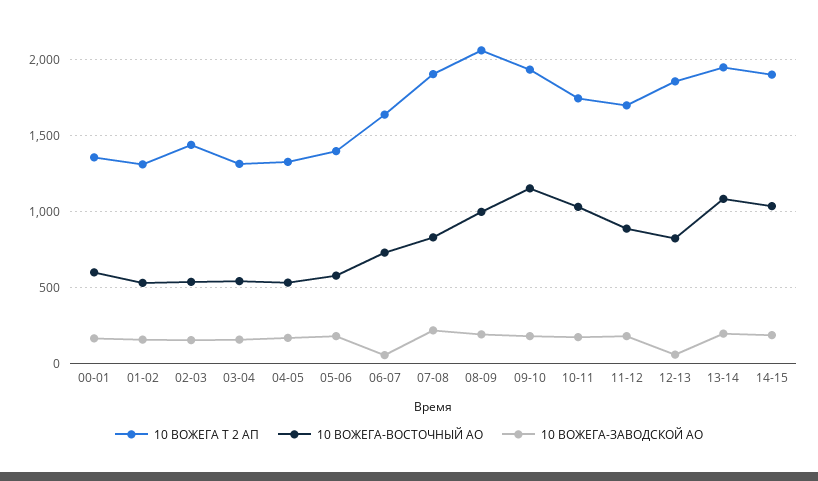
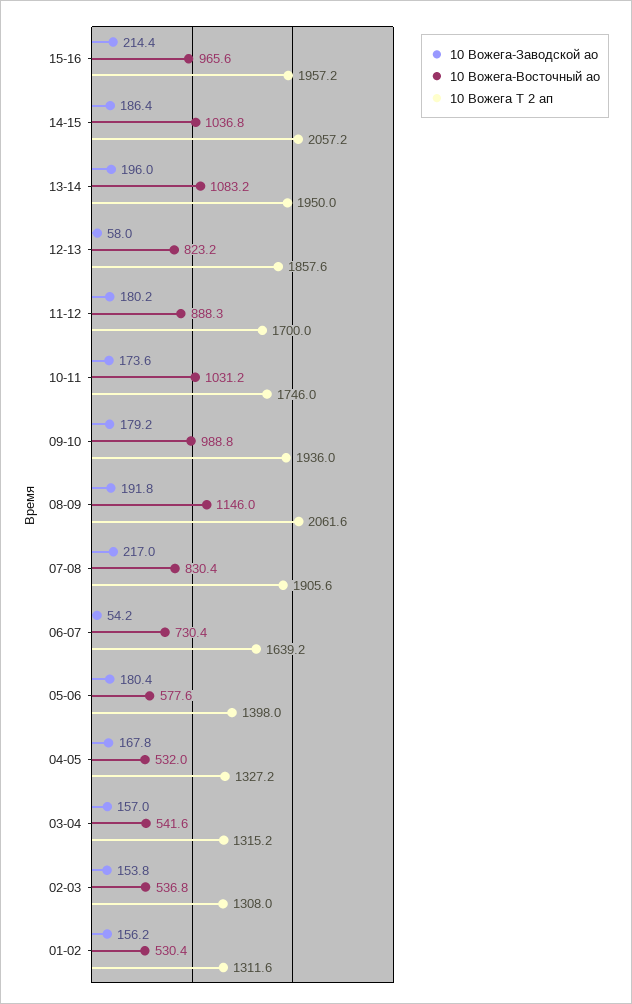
10 ВОЖЕГА Т 2 АП, 00-01: 1350 -> none
10 ВОЖЕГА-ВОСТОЧНЫЙ АО, 00-01: 600 -> none
10 ВОЖЕГА-ЗАВОДСКОЙ АО, 00-01: 150 -> none
10 ВОЖЕГА Т 2 АП, 02-03: 1450 -> 1308
10 ВОЖЕГА-ВОСТОЧНЫЙ АО, 08-09: 1000 -> 1146
10 ВОЖЕГА-ВОСТОЧНЫЙ АО, 09-10: 1150 -> 988.8
10 ВОЖЕГА Т 2 АП, 14-15: 1900 -> 2057.2
10 ВОЖЕГА-ЗАВОДСКОЙ АО, 15-16: none -> 214.4
10 ВОЖЕГА-ВОСТОЧНЫЙ АО, 15-16: none -> 965.6
10 ВОЖЕГА Т 2 АП, 15-16: none -> 1957.2

